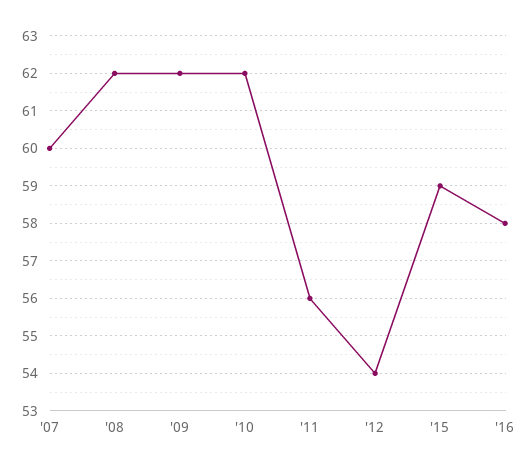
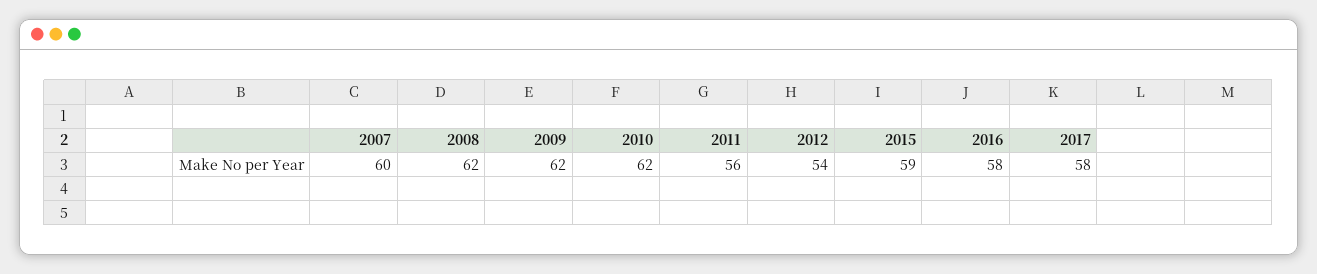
2017: none -> 58

